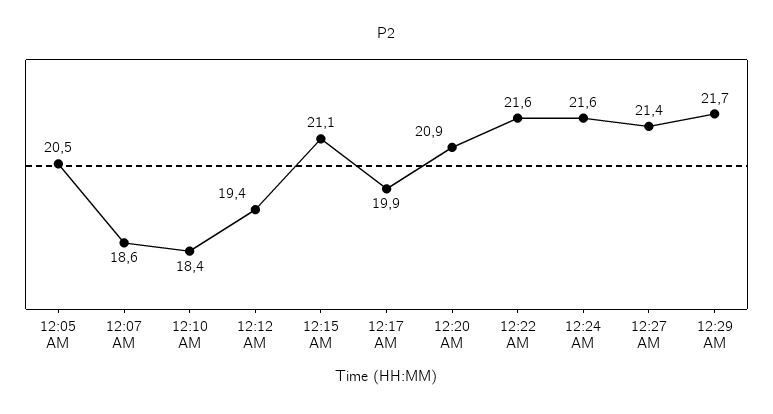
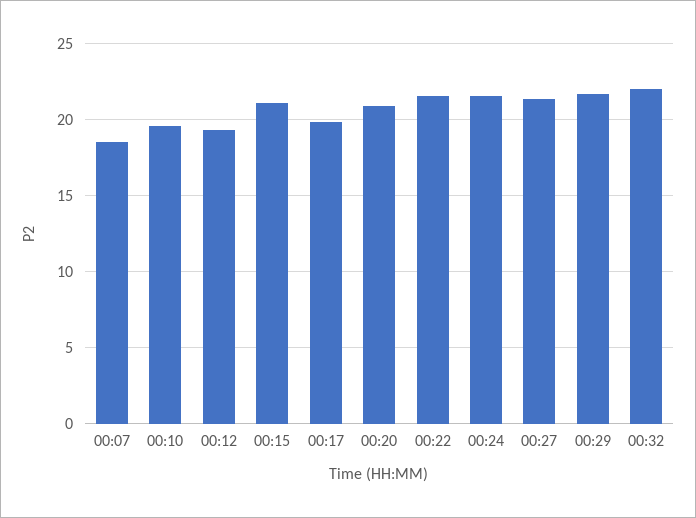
12:05 AM: 20.5 -> none
12:10 AM: 18.4 -> 19.5
00:32: none -> 22

